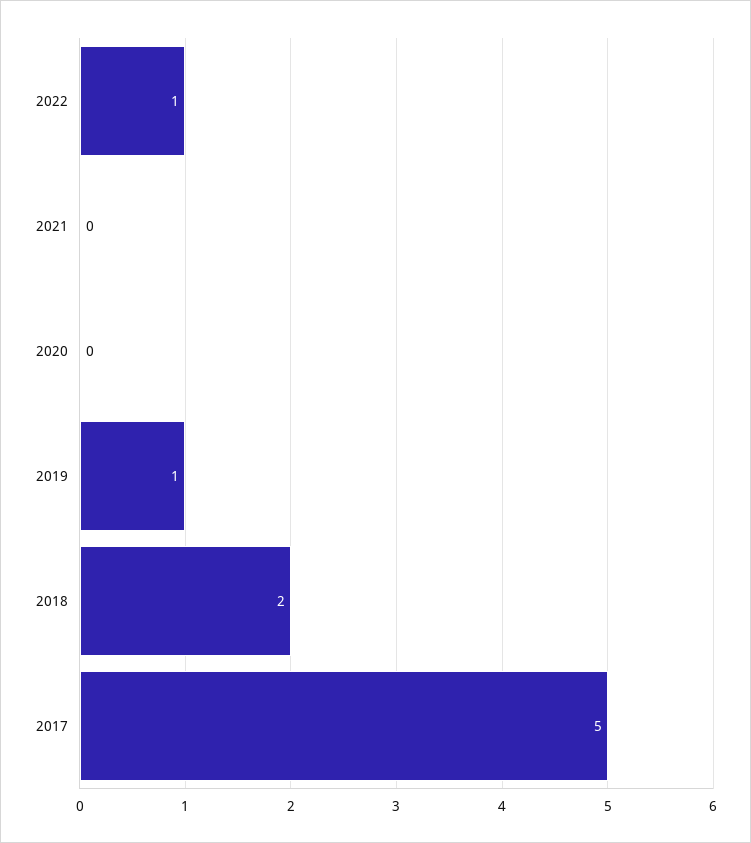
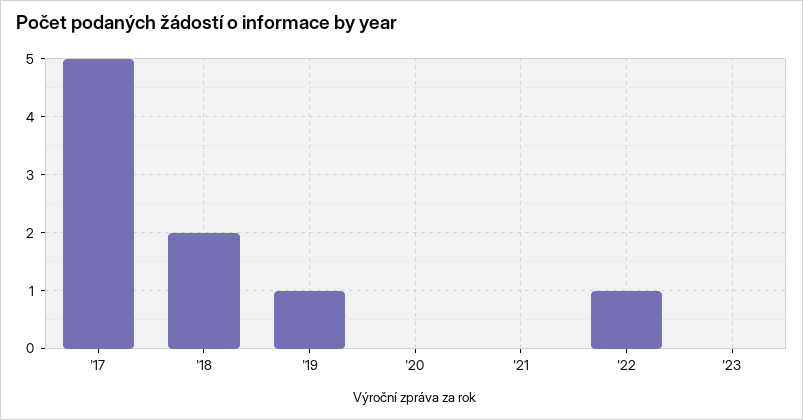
'23: none -> 0

